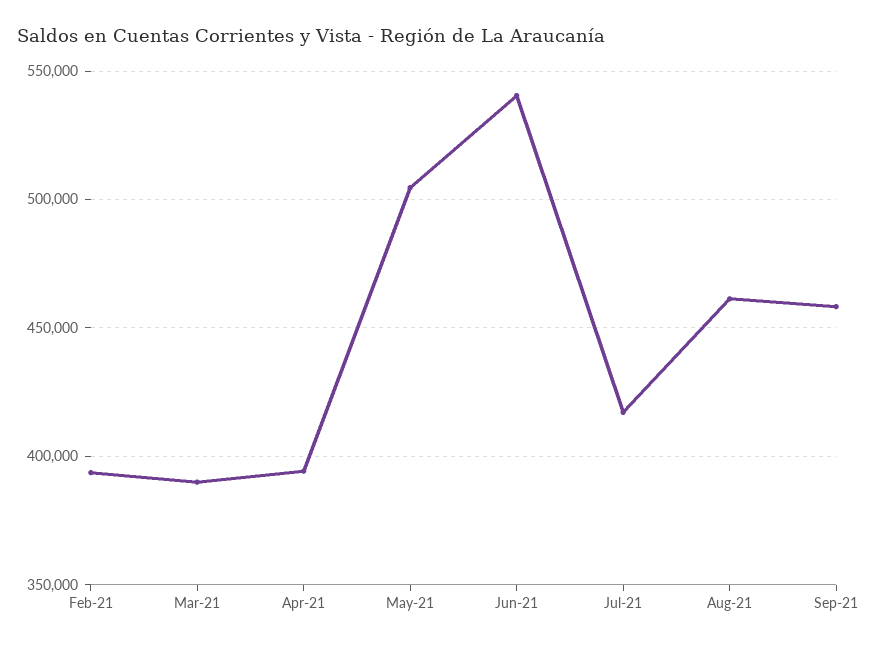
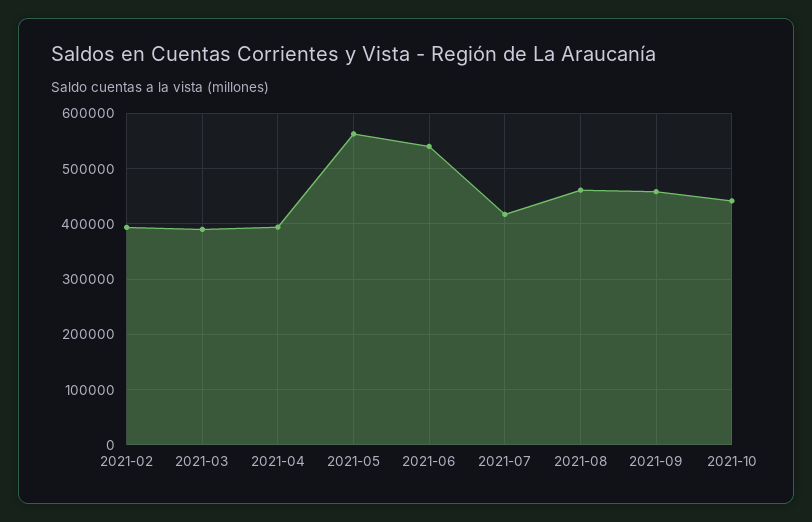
May-21: 505000 -> 560000
2021-10: none -> 440000

